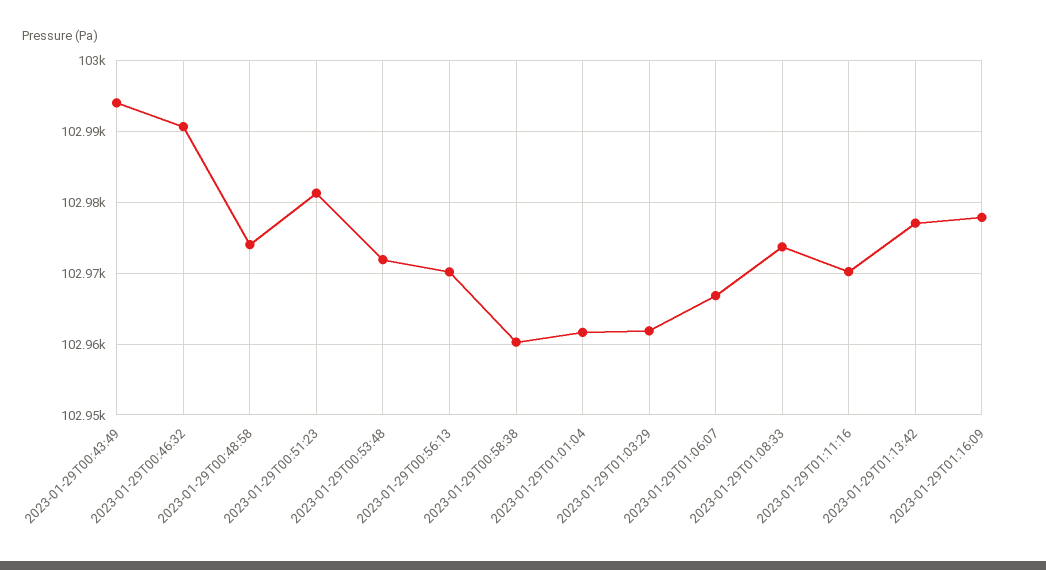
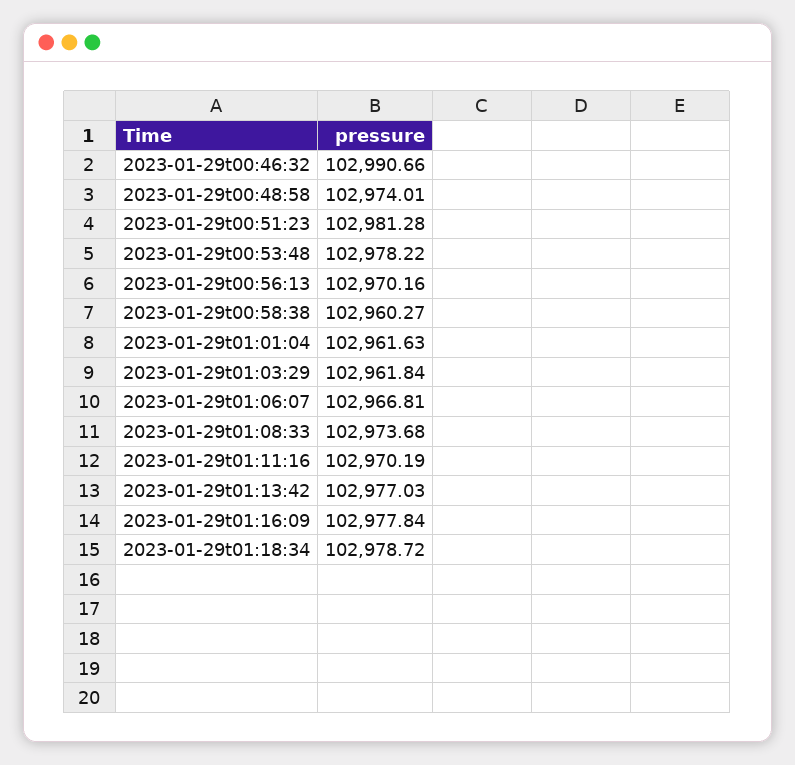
2023-01-29T00:43:49: 102994 -> none
2023-01-29T00:53:48: 102972 -> 102978.22
2023-01-29t01:18:34: none -> 102978.72

